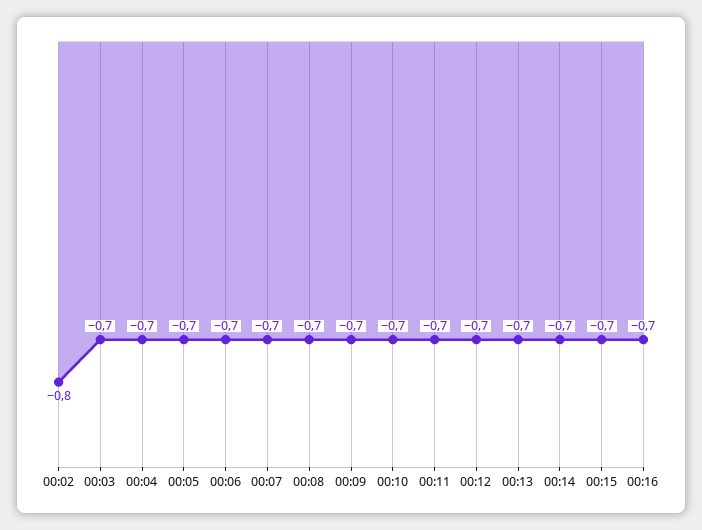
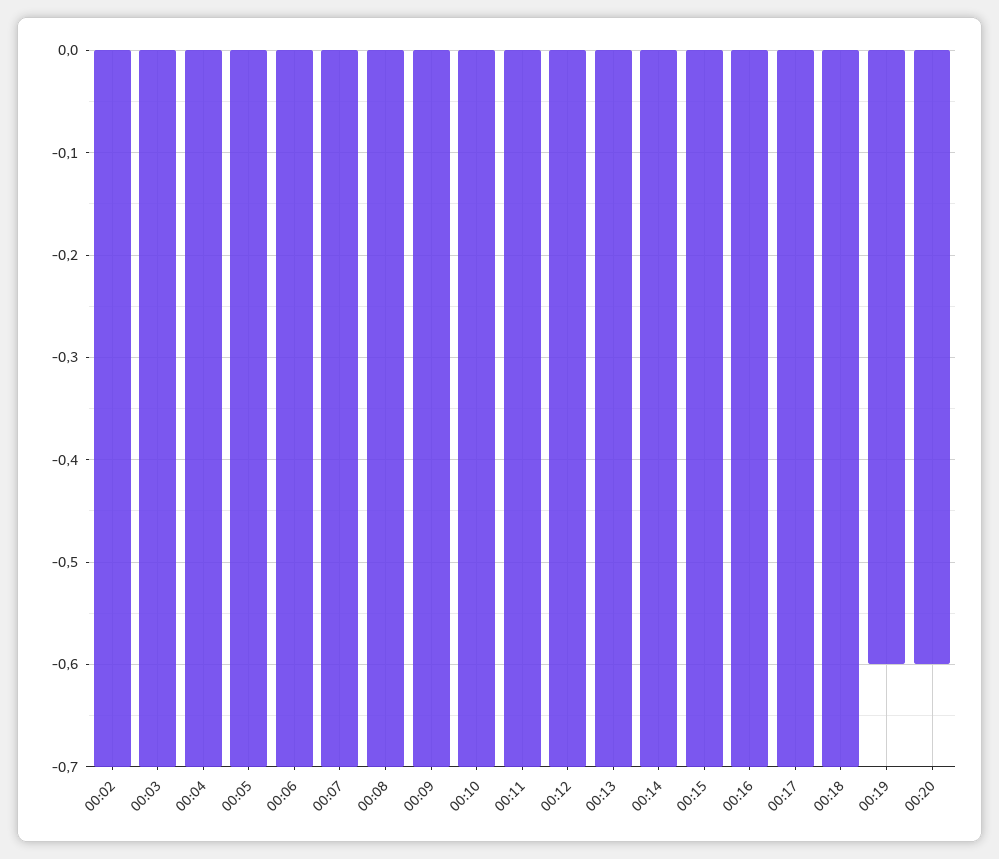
00:02: -0.8 -> -0.7
00:17: none -> -0.7
00:18: none -> -0.7
00:19: none -> -0.6
00:20: none -> -0.6

